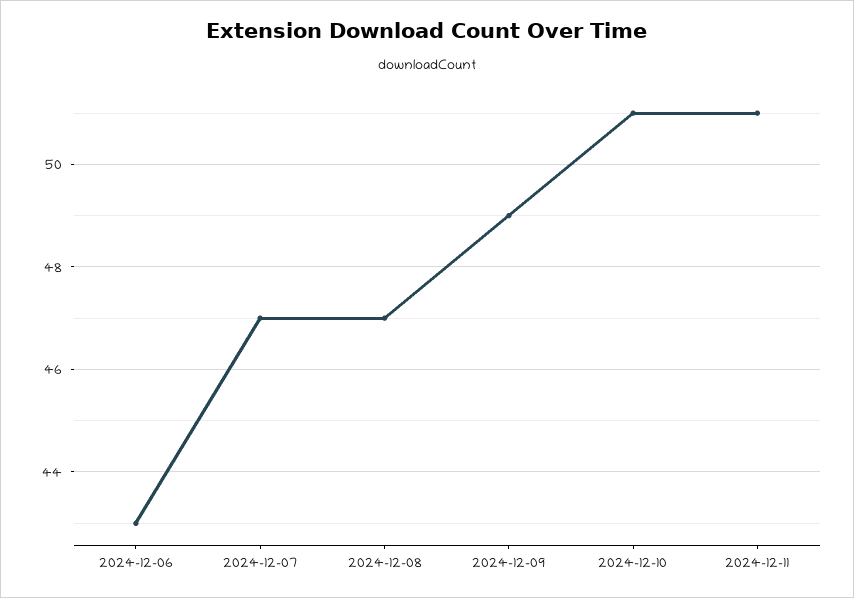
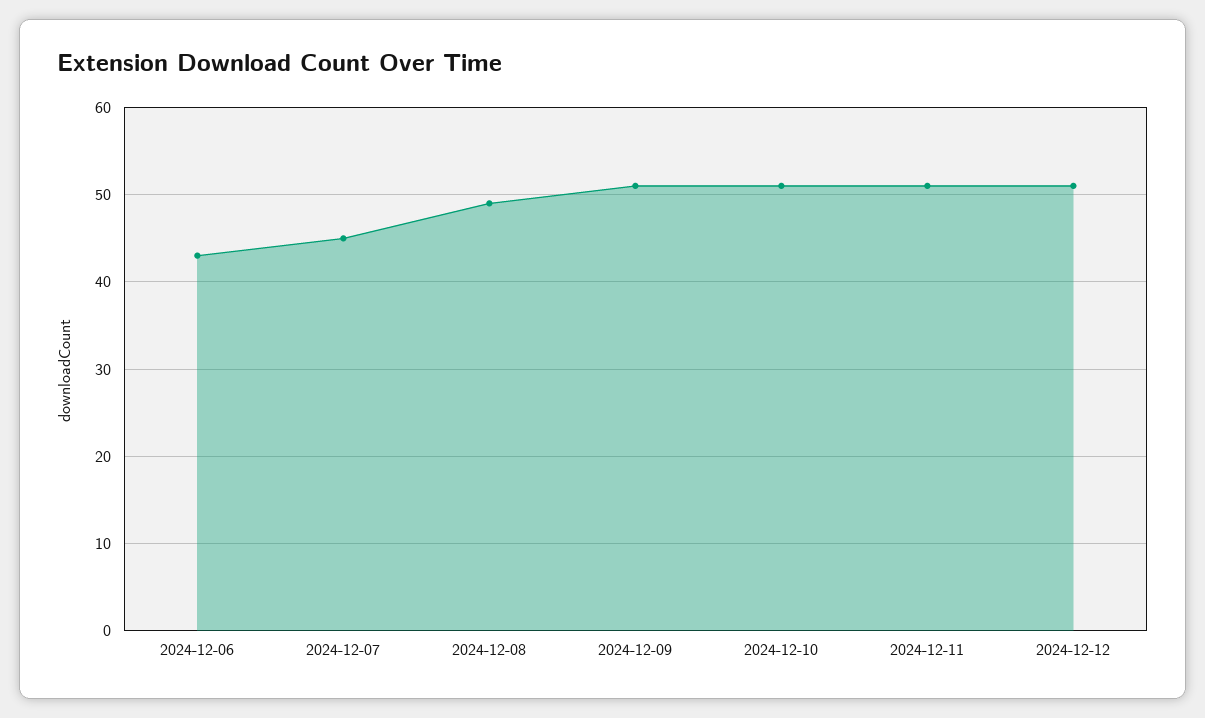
2024-12-07: 47 -> 45
2024-12-08: 47 -> 49
2024-12-09: 49 -> 51
2024-12-12: none -> 51

